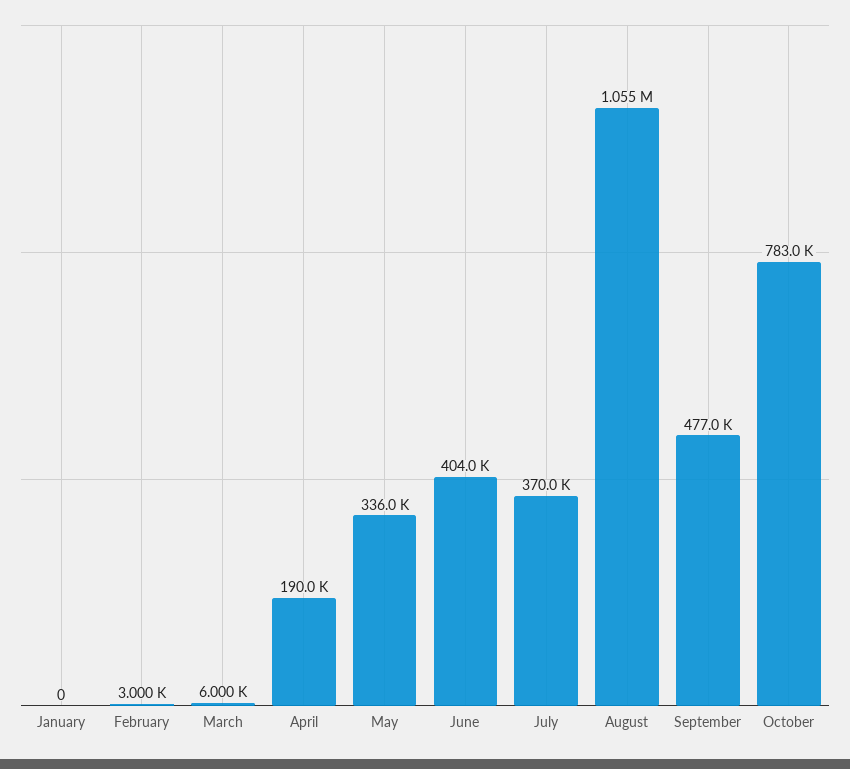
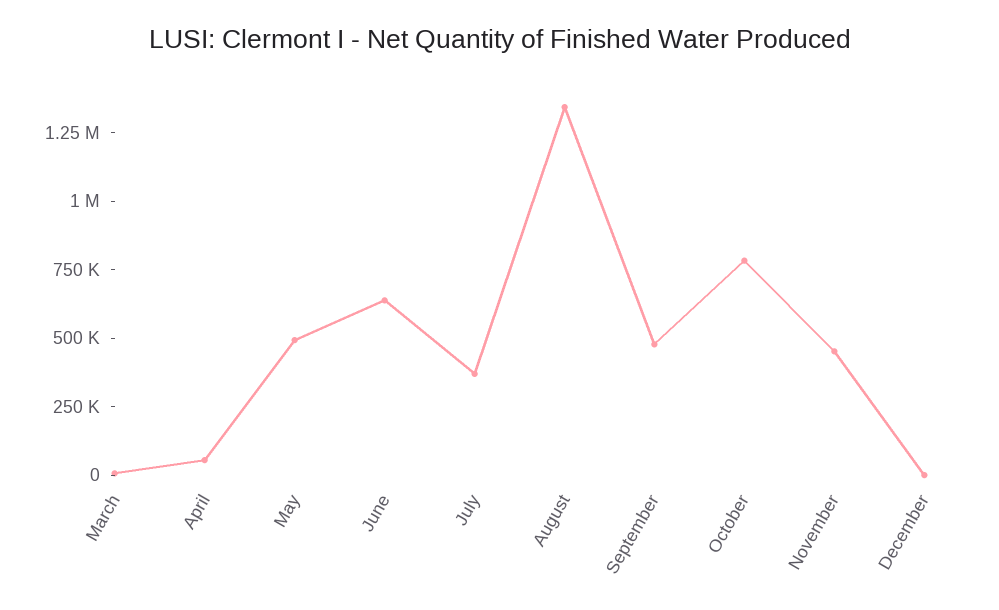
January: 0 -> none
February: 3000 -> none
April: 190000 -> 50000
May: 336000 -> 500000
June: 404000 -> 650000
August: 1055000 -> 1350000
November: none -> 450000
December: none -> 0

